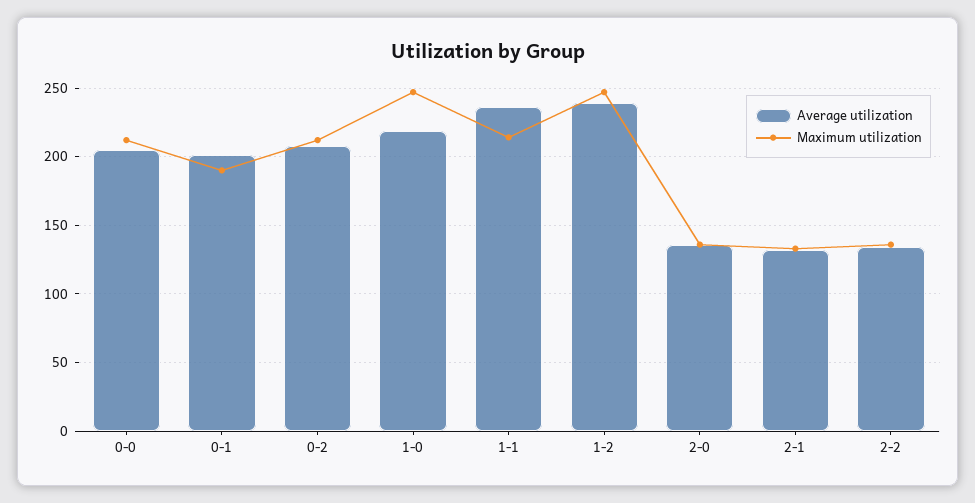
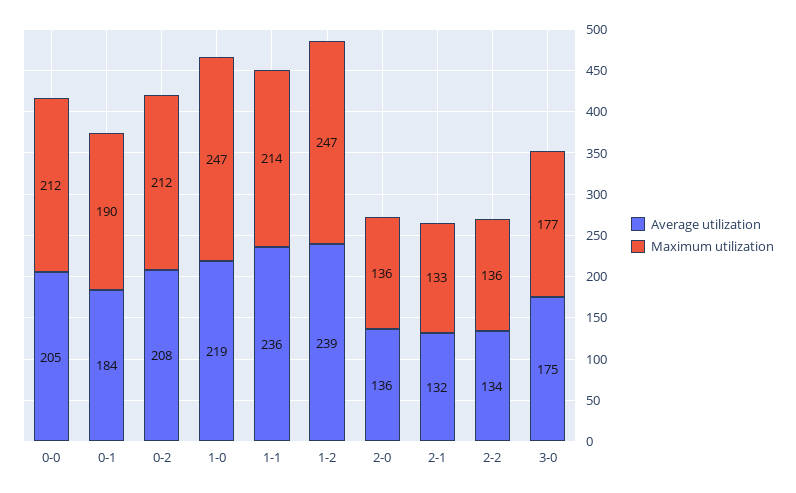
Average utilization, 0-1: 200 -> 184
Average utilization, 3-0: none -> 175
Maximum utilization, 3-0: none -> 177

